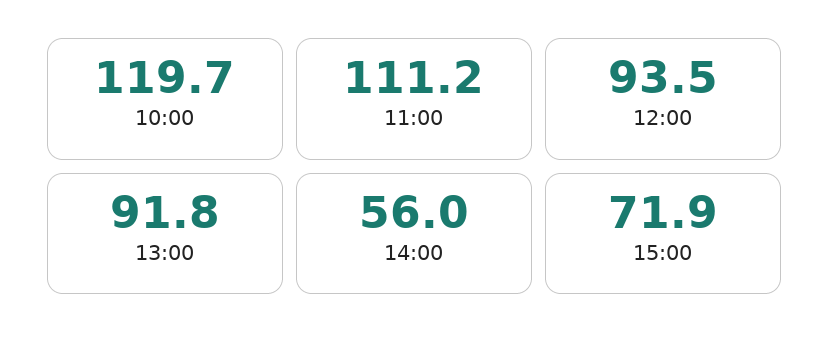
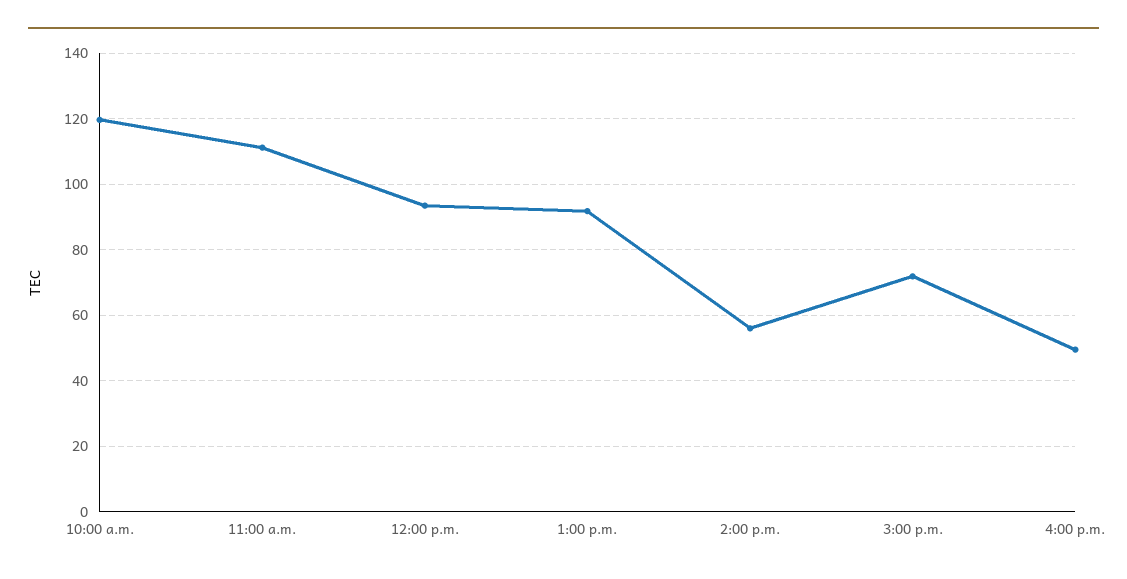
4:00 p.m.: none -> 50

